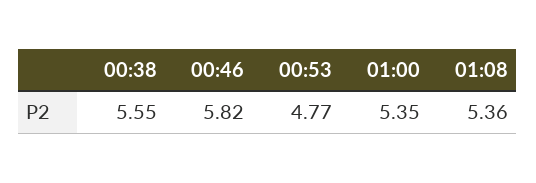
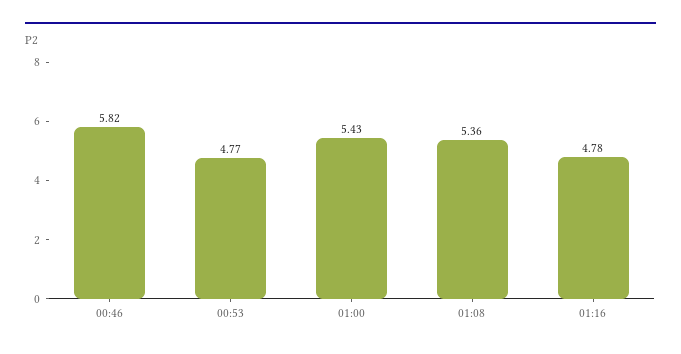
00:38: 5.55 -> none
01:00: 5.35 -> 5.43
01:16: none -> 4.78

